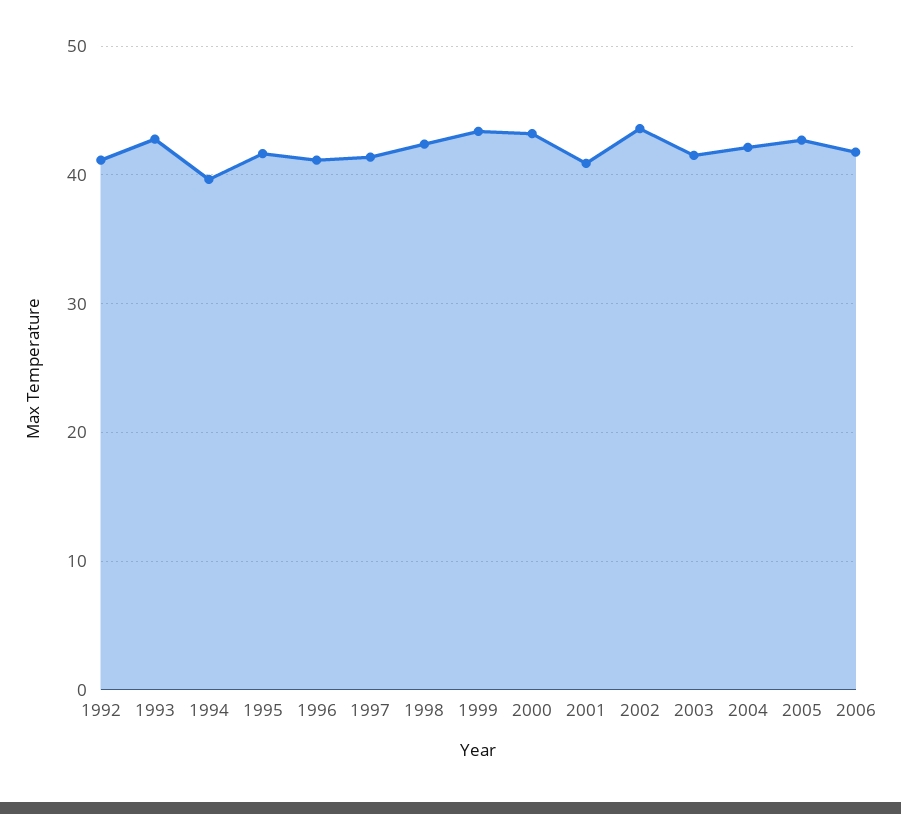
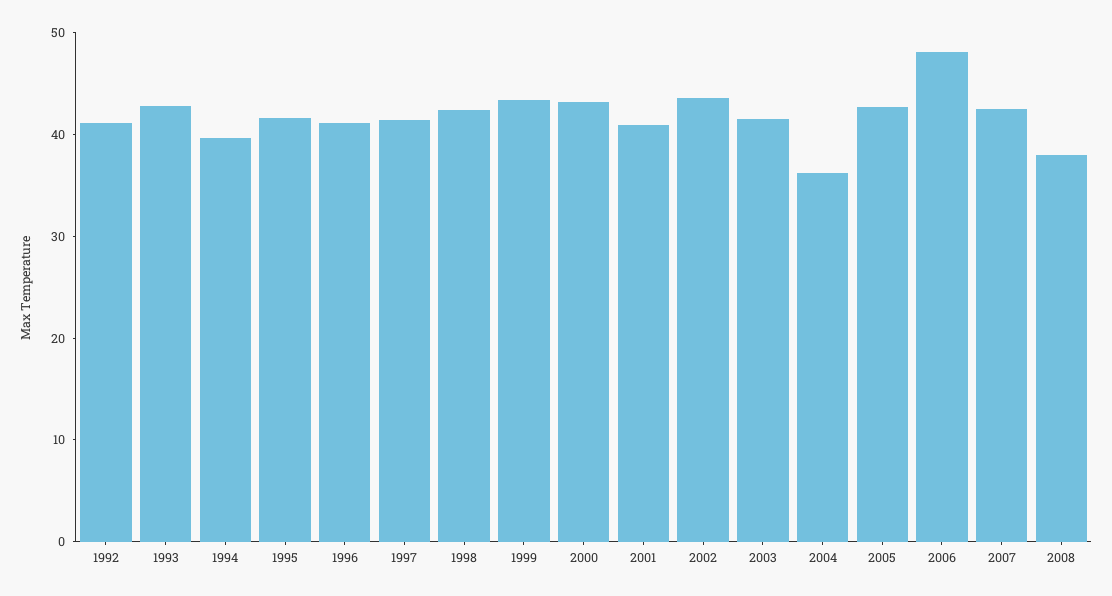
2004: 42 -> 36
2006: 42 -> 48
2007: none -> 42
2008: none -> 38

